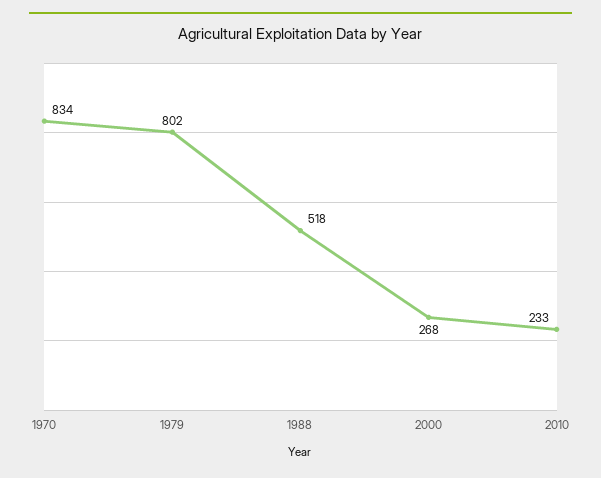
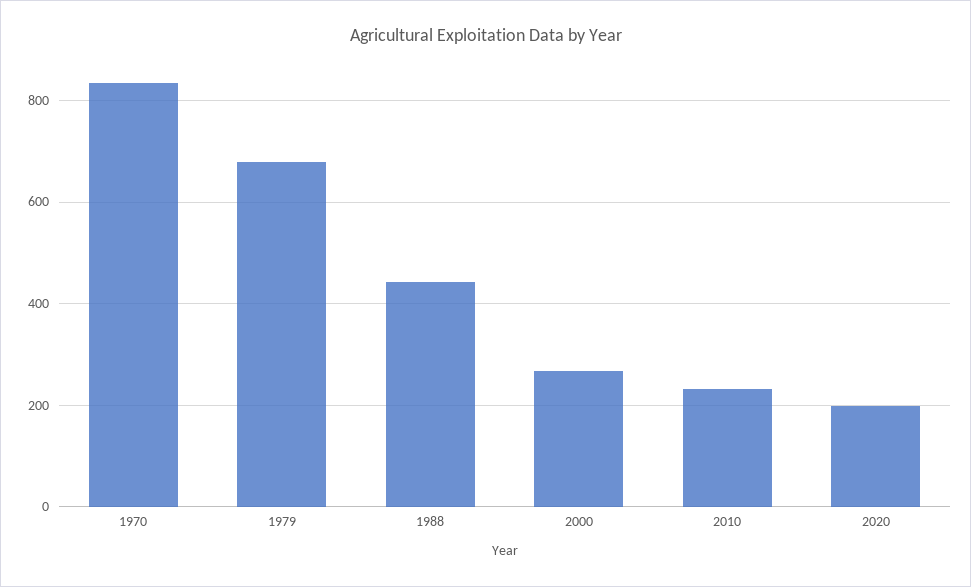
1979: 802 -> 680
1988: 518 -> 440
2020: none -> 200

